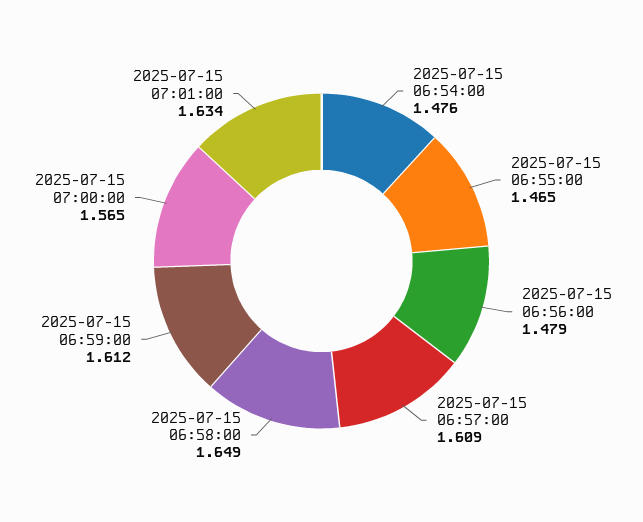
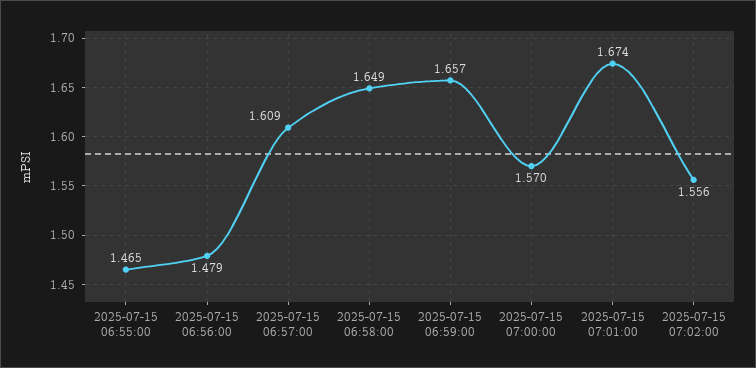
2025-07-15 06:54:00: 1.476 -> none
2025-07-15 06:59:00: 1.612 -> 1.657
2025-07-15 07:00:00: 1.565 -> 1.57
2025-07-15 07:01:00: 1.634 -> 1.674
2025-07-15 07:02:00: none -> 1.556

